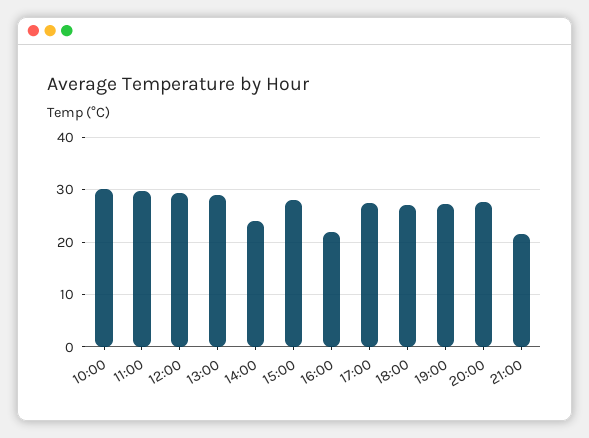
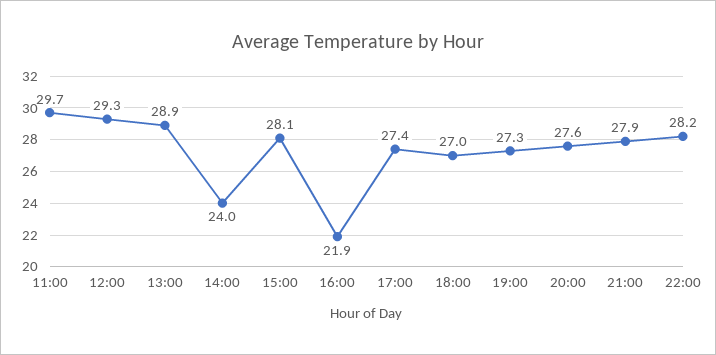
10:00: 30 -> none
21:00: 22 -> 27.9
22:00: none -> 28.2

